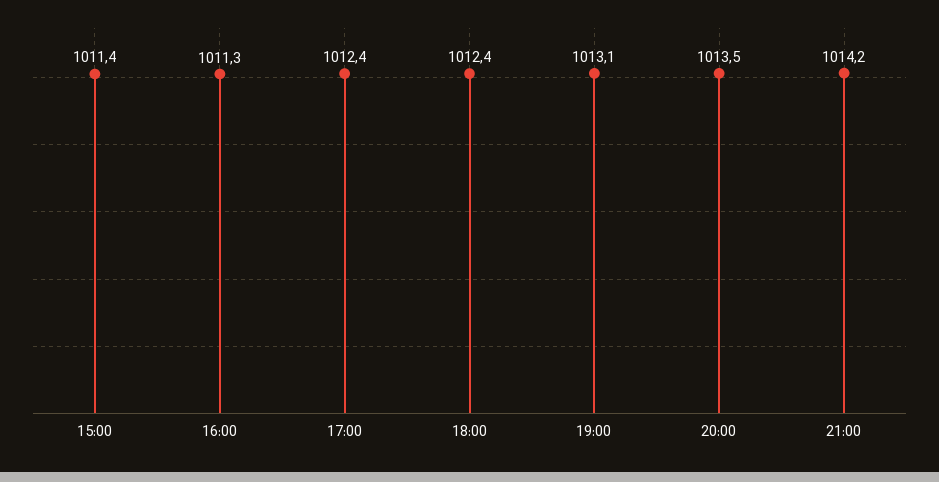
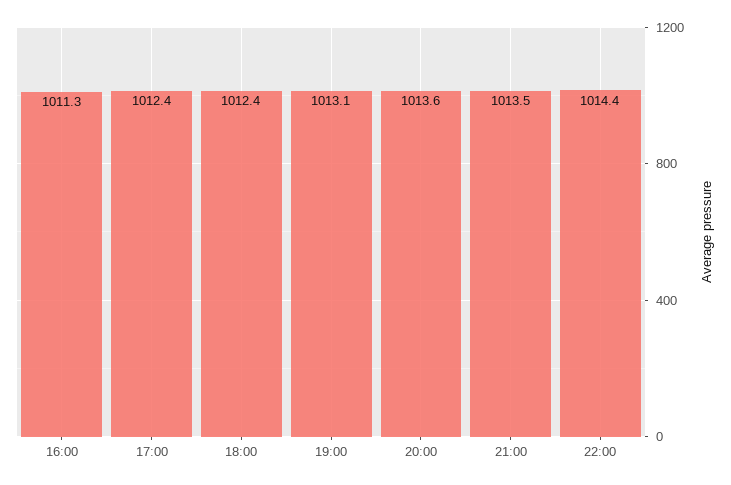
15:00: 1011.4 -> none
20:00: 1013.5 -> 1013.6
21:00: 1014.2 -> 1013.5
22:00: none -> 1014.4

